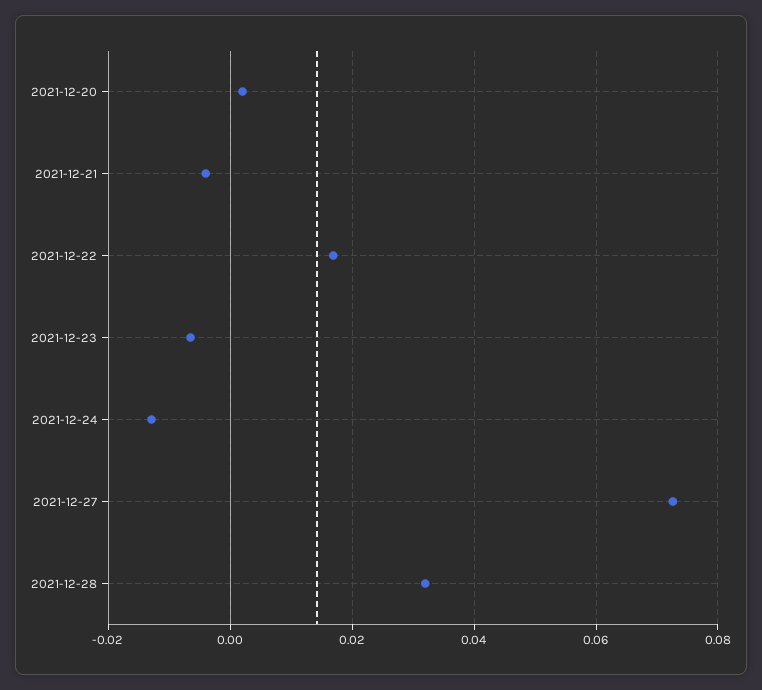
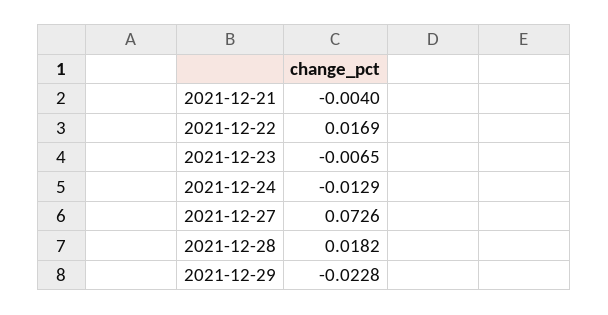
2021-12-20: 0.002 -> none
2021-12-28: 0.032 -> 0.0182
2021-12-29: none -> -0.0228

